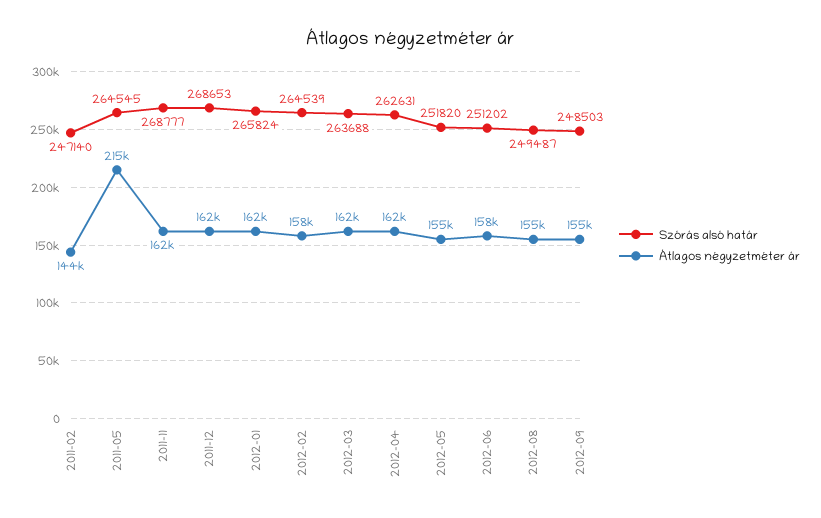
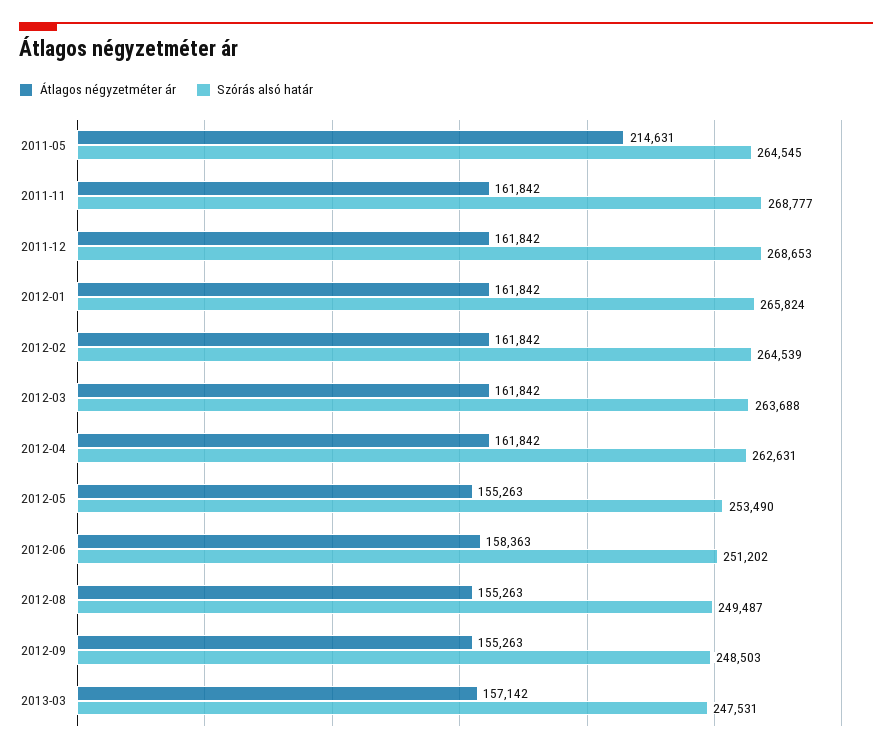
Szórás alsó határ, 2011-02: 247140 -> none
Átlagos négyzetméter ár, 2011-02: 144000 -> none
Átlagos négyzetméter ár, 2012-02: 158000 -> 161842
Szórás alsó határ, 2012-05: 251820 -> 253490
Átlagos négyzetméter ár, 2013-03: none -> 157142
Szórás alsó határ, 2013-03: none -> 247531

